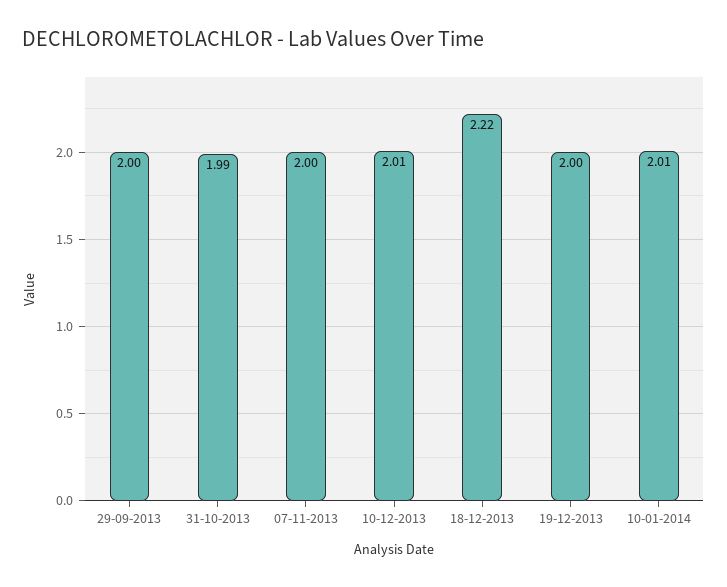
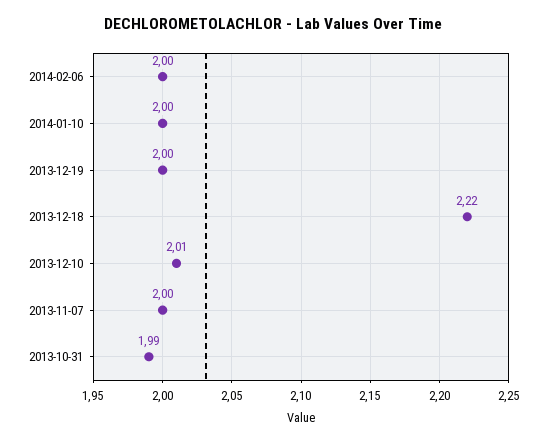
29-09-2013: 2 -> none
10-01-2014: 2.01 -> 2
2014-02-06: none -> 2

